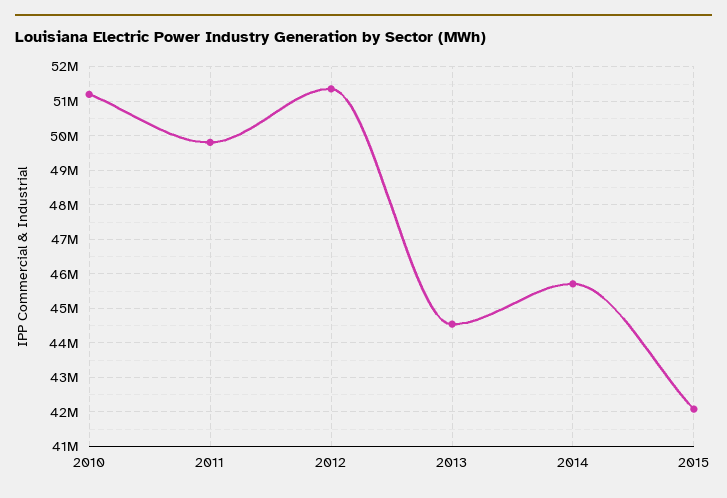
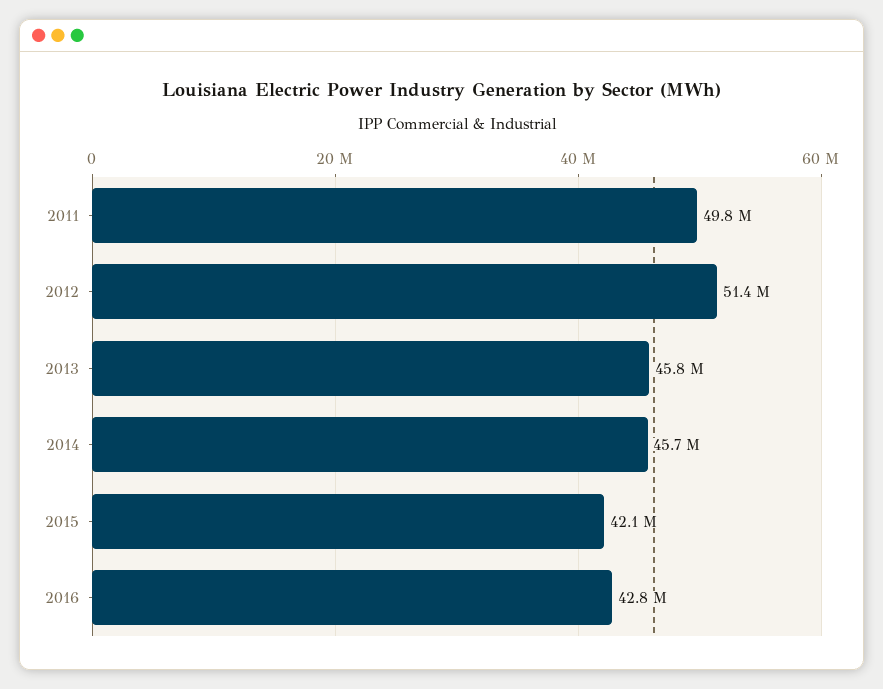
2010: 51200000 -> none
2013: 44600000 -> 45800000
2016: none -> 42800000

